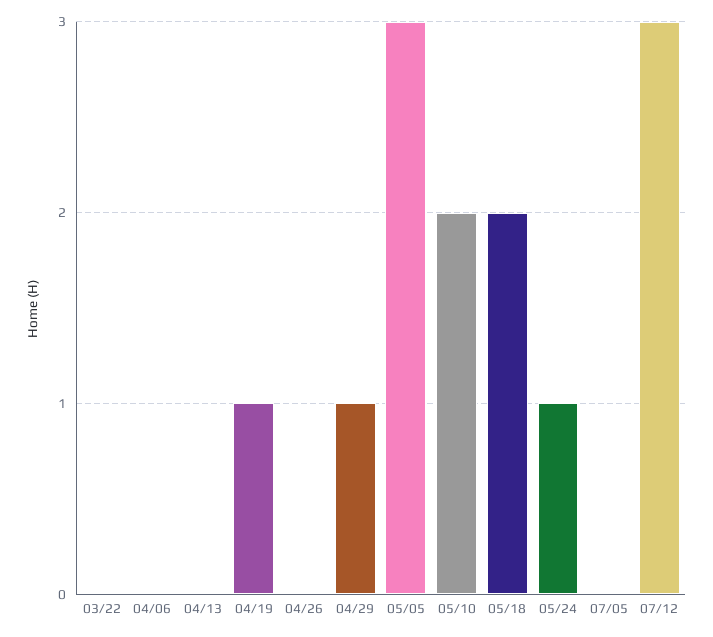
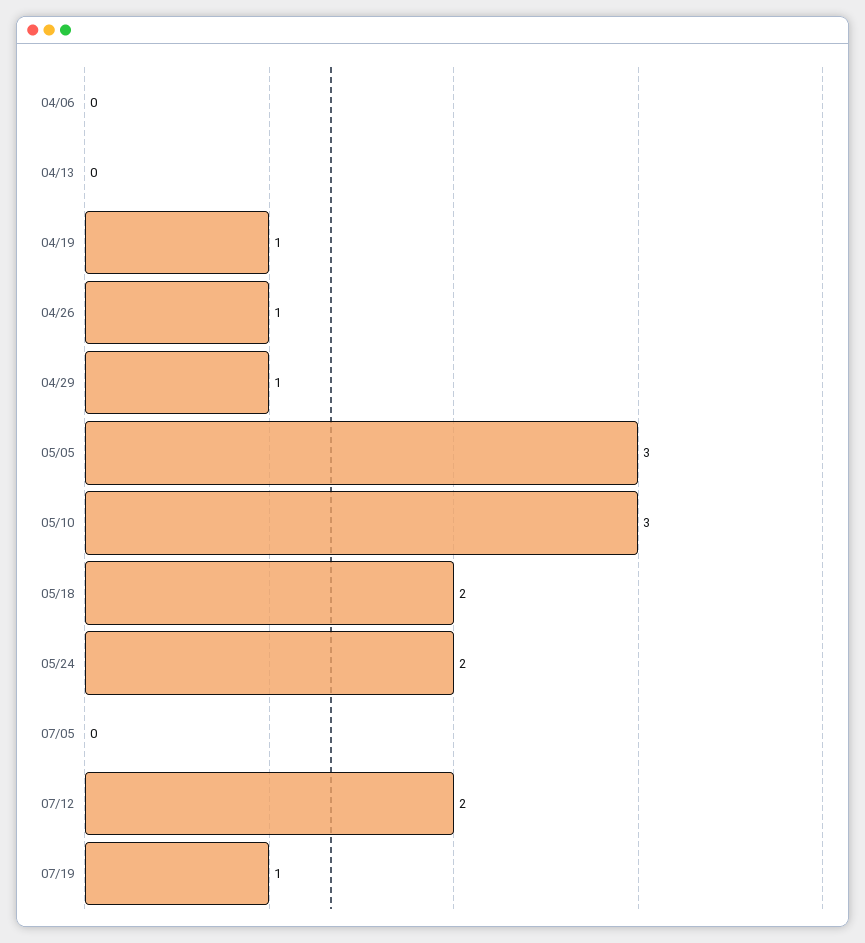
03/22: 0 -> none
04/26: 0 -> 1
05/10: 2 -> 3
05/24: 1 -> 2
07/12: 3 -> 2
07/19: none -> 1

